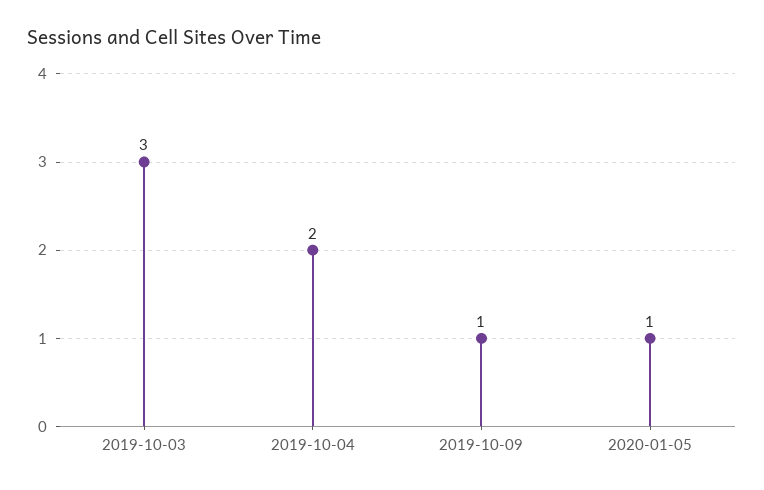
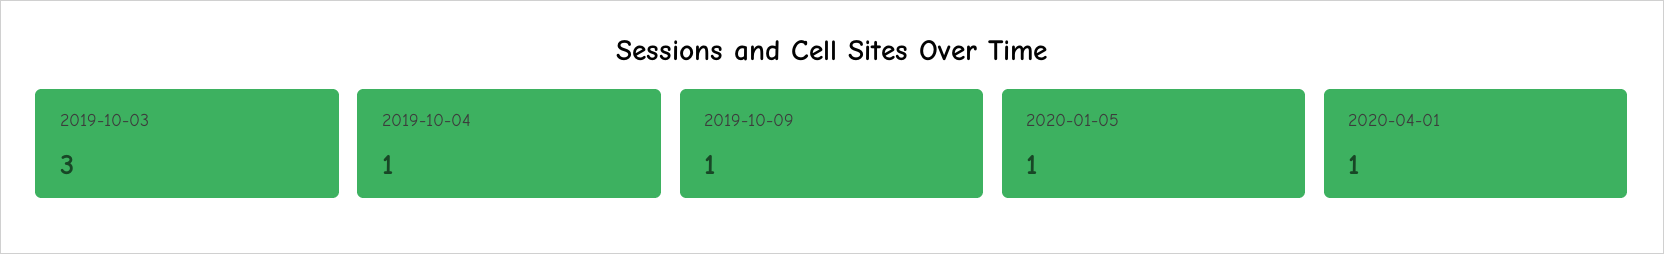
2019-10-04: 2 -> 1
2020-04-01: none -> 1

